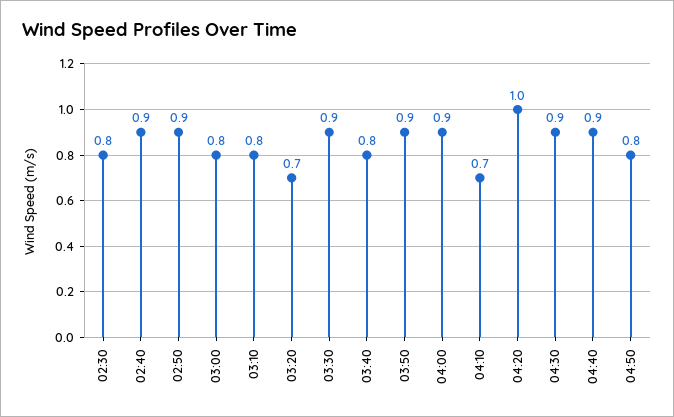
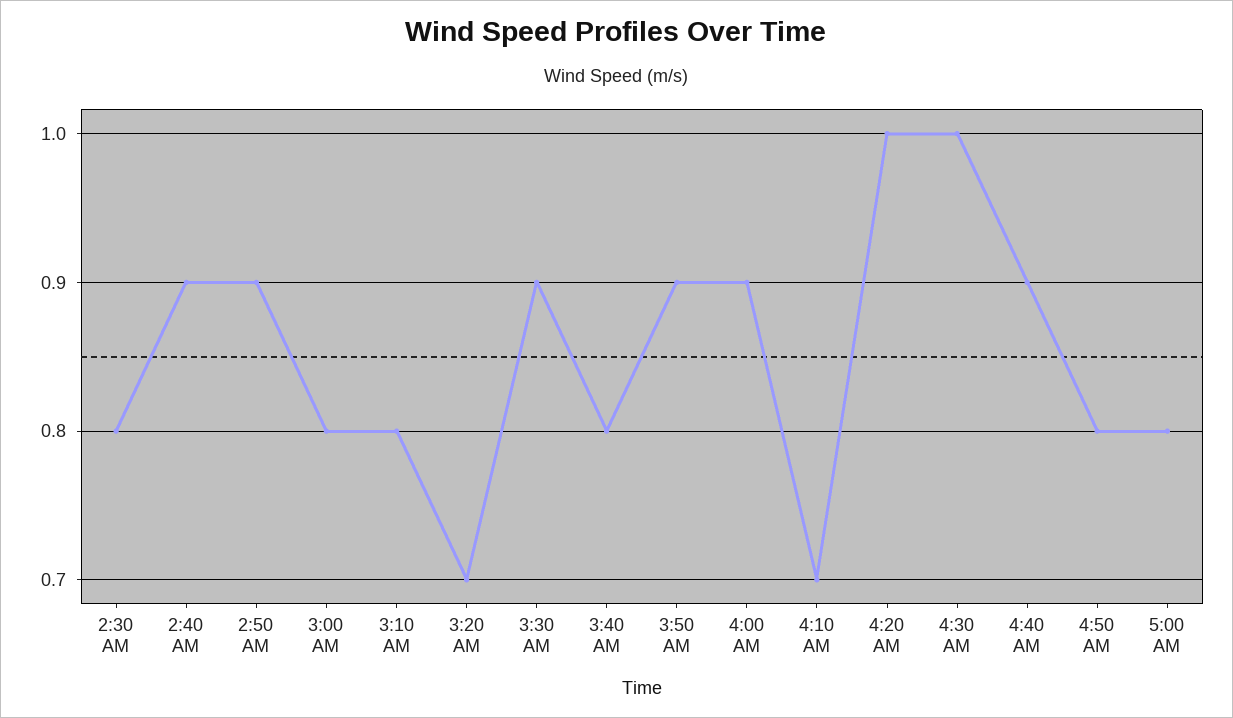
04:30: 0.9 -> 1
5:00 AM: none -> 0.8

